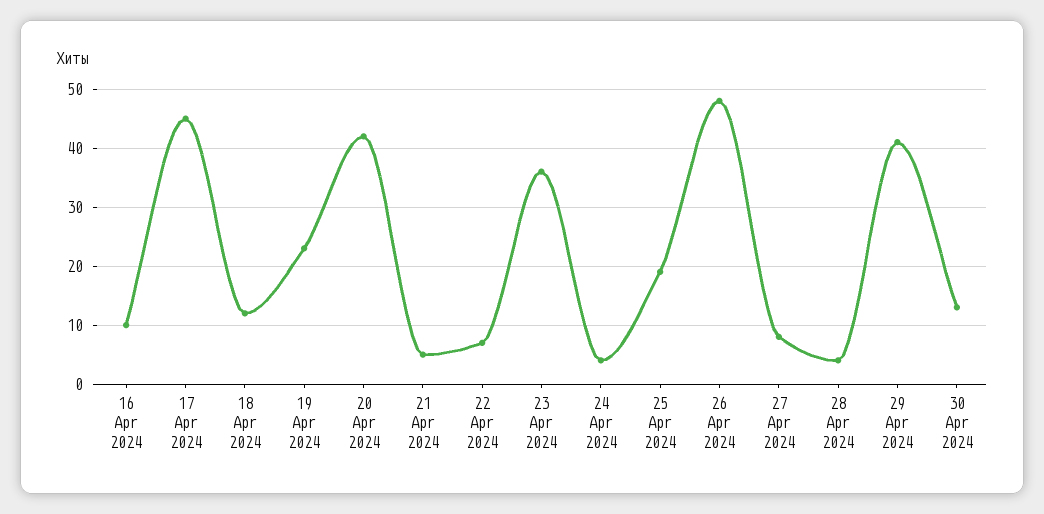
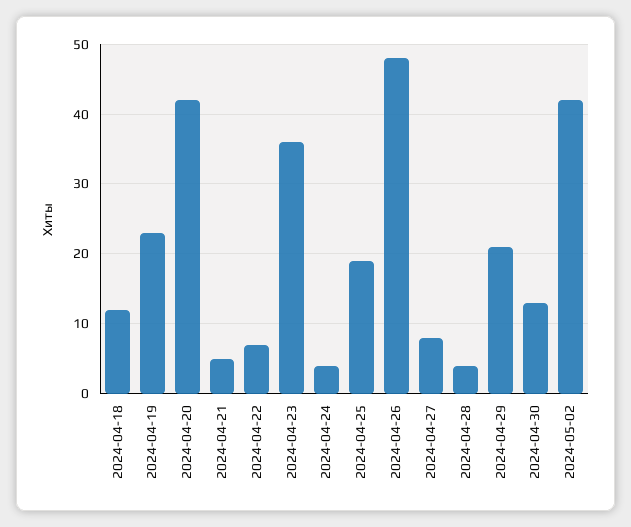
16 Apr 2024: 10 -> none
17 Apr 2024: 45 -> none
29 Apr 2024: 40 -> 21
2024-05-02: none -> 42

